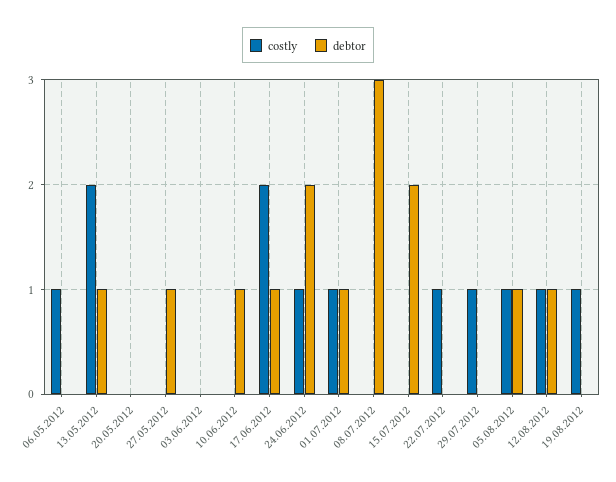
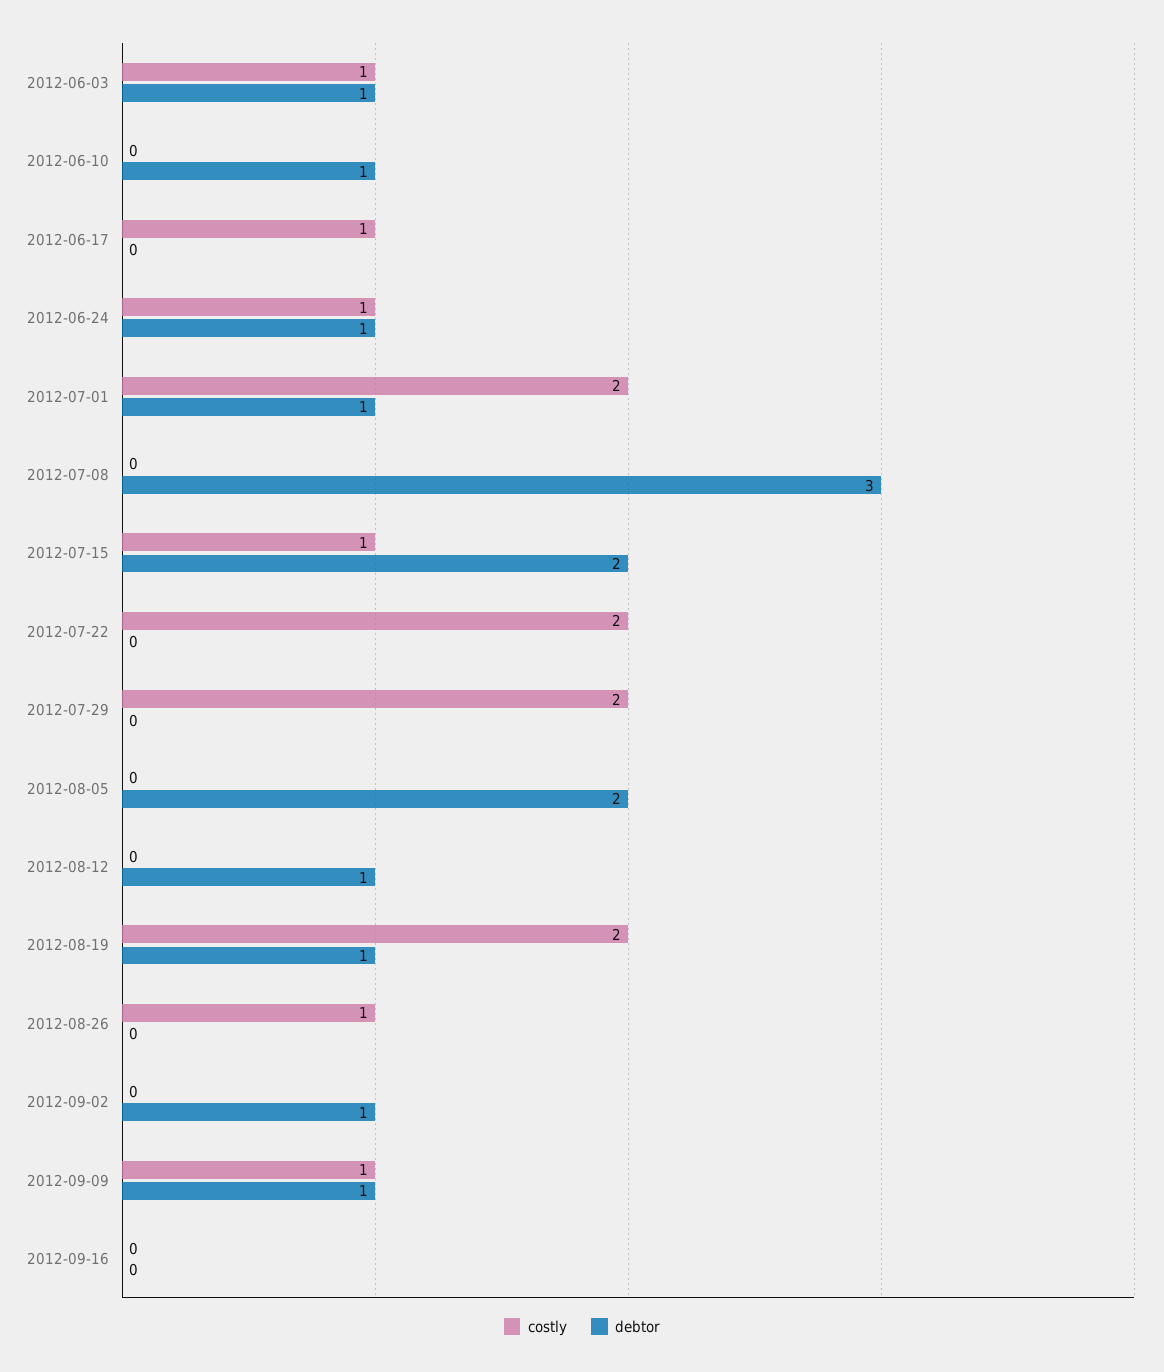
costly, 06.05.2012: 1 -> none
debtor, 06.05.2012: 0 -> none
costly, 13.05.2012: 2 -> none
debtor, 13.05.2012: 1 -> none
costly, 20.05.2012: 0 -> none
debtor, 20.05.2012: 0 -> none
costly, 27.05.2012: 0 -> none
debtor, 27.05.2012: 1 -> none
costly, 03.06.2012: 0 -> 1
debtor, 03.06.2012: 0 -> 1
costly, 17.06.2012: 2 -> 1
debtor, 17.06.2012: 1 -> 0
debtor, 24.06.2012: 2 -> 1
costly, 01.07.2012: 1 -> 2
costly, 15.07.2012: 0 -> 1
costly, 22.07.2012: 1 -> 2
costly, 29.07.2012: 1 -> 2
costly, 05.08.2012: 1 -> 0
debtor, 05.08.2012: 1 -> 2
costly, 12.08.2012: 1 -> 0
costly, 19.08.2012: 1 -> 2
debtor, 19.08.2012: 0 -> 1
costly, 2012-08-26: none -> 1
debtor, 2012-08-26: none -> 0
costly, 2012-09-02: none -> 0
debtor, 2012-09-02: none -> 1
costly, 2012-09-09: none -> 1
debtor, 2012-09-09: none -> 1
costly, 2012-09-16: none -> 0
debtor, 2012-09-16: none -> 0

